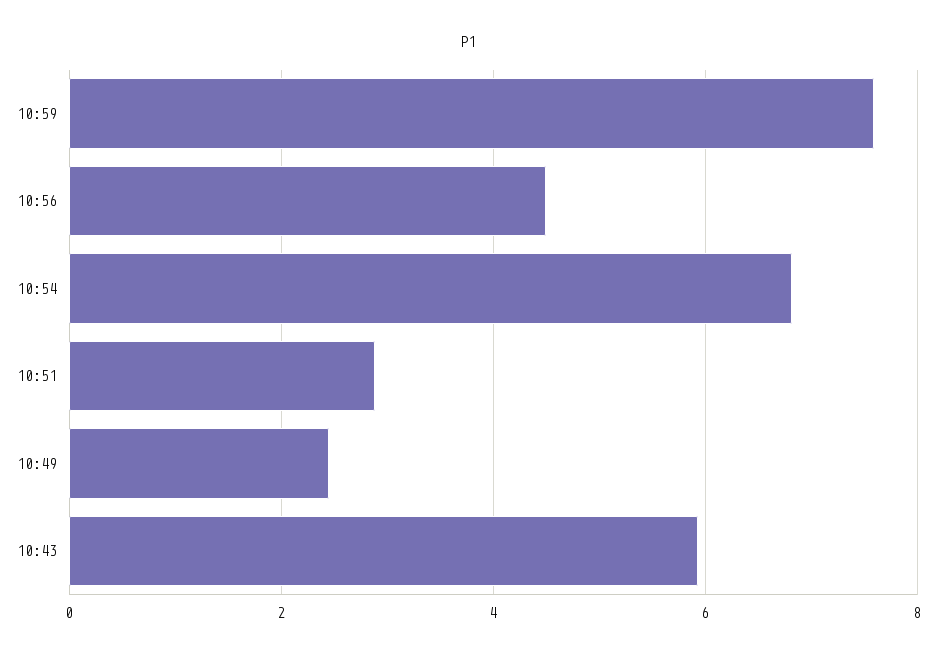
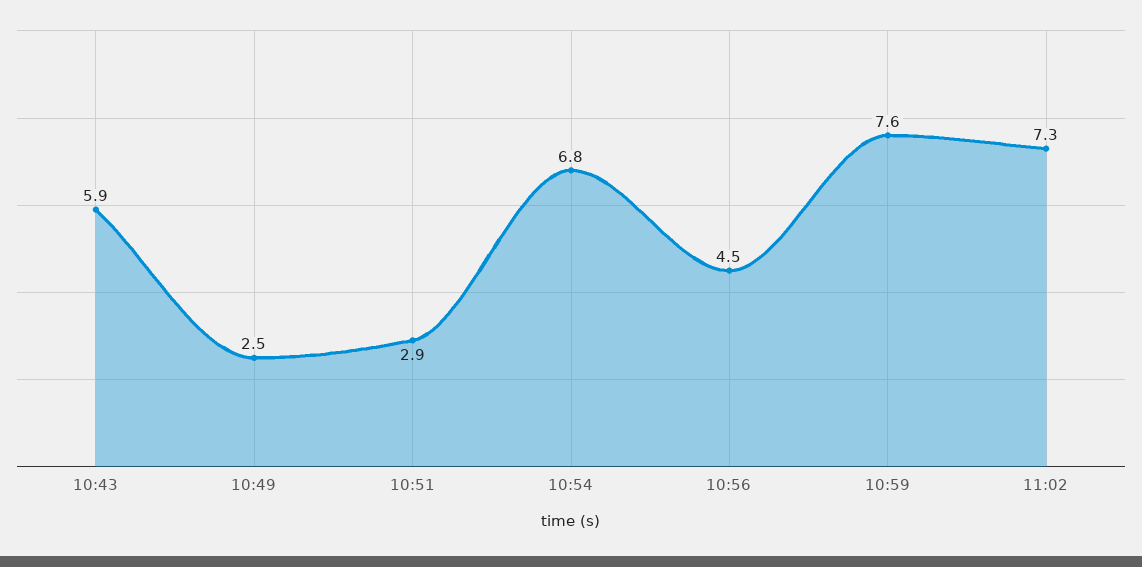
11:02: none -> 7.3

